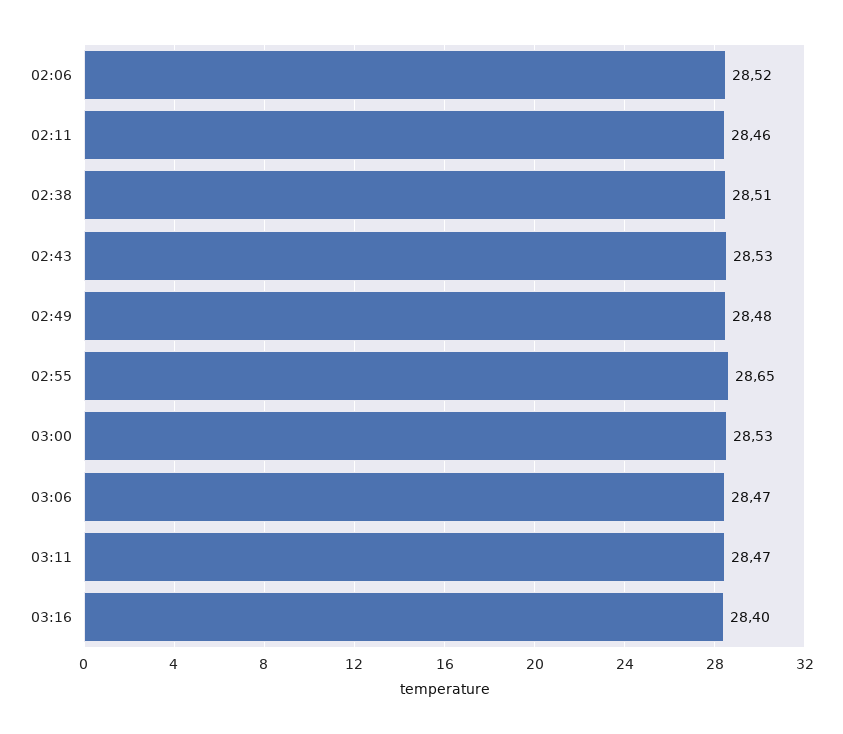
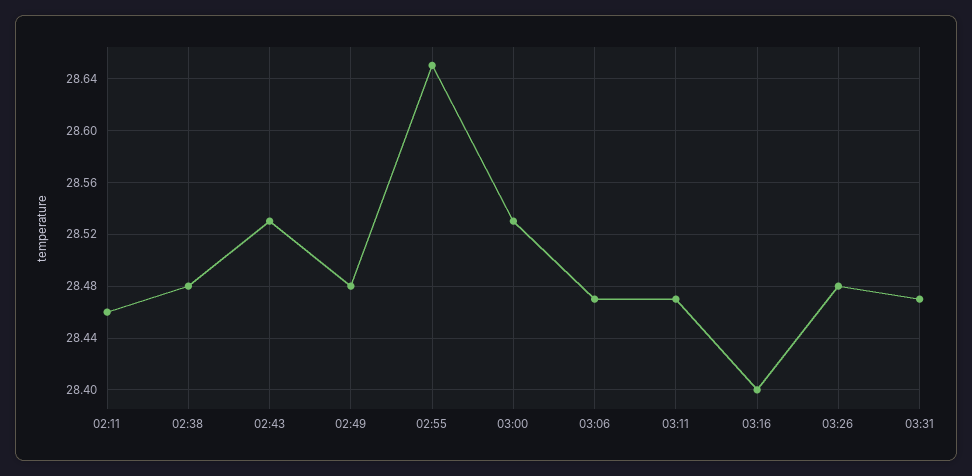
02:06: 28.52 -> none
02:38: 28.51 -> 28.48
03:26: none -> 28.48
03:31: none -> 28.47

